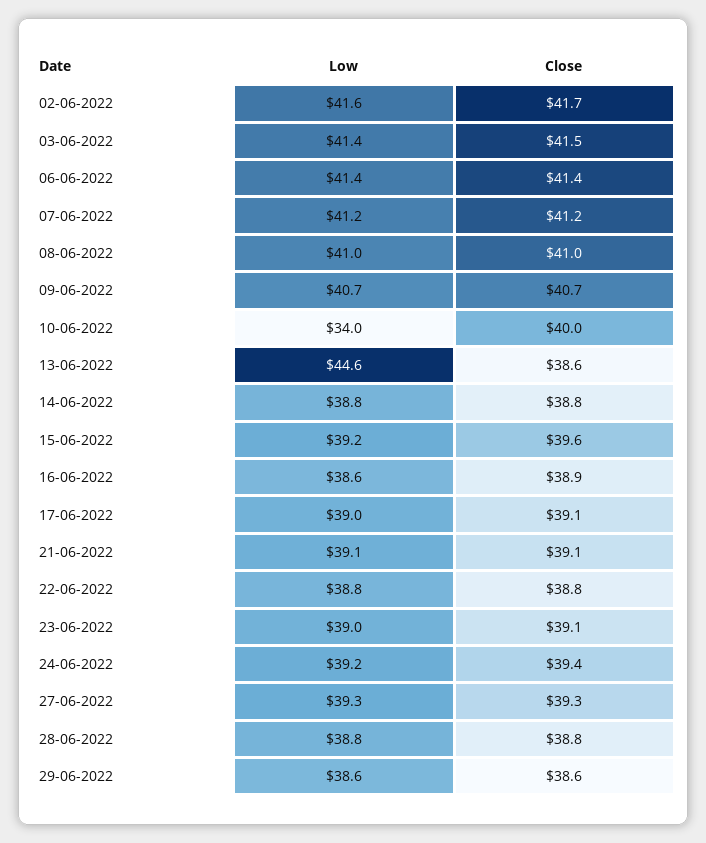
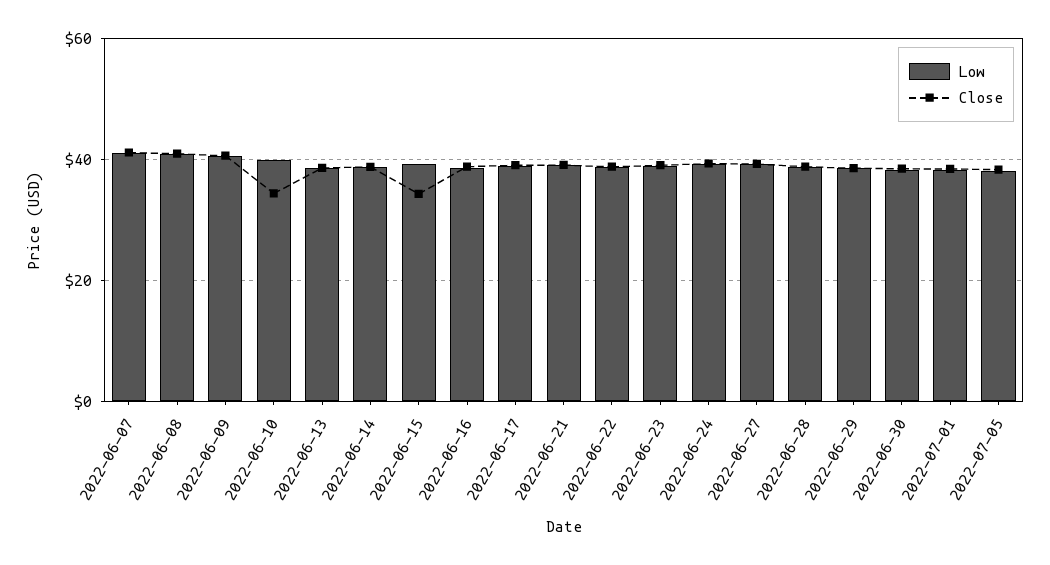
Low, 02-06-2022: 41.6 -> none
Close, 02-06-2022: 41.7 -> none
Low, 03-06-2022: 41.4 -> none
Close, 03-06-2022: 41.5 -> none
Low, 06-06-2022: 41.4 -> none
Close, 06-06-2022: 41.4 -> none
Low, 10-06-2022: 34 -> 40
Close, 10-06-2022: 40 -> 34
Low, 13-06-2022: 44.6 -> 38
Close, 15-06-2022: 39.6 -> 34
Low, 2022-06-30: none -> 38
Close, 2022-06-30: none -> 38
Low, 2022-07-01: none -> 38
Close, 2022-07-01: none -> 38
Low, 2022-07-05: none -> 38
Close, 2022-07-05: none -> 38

